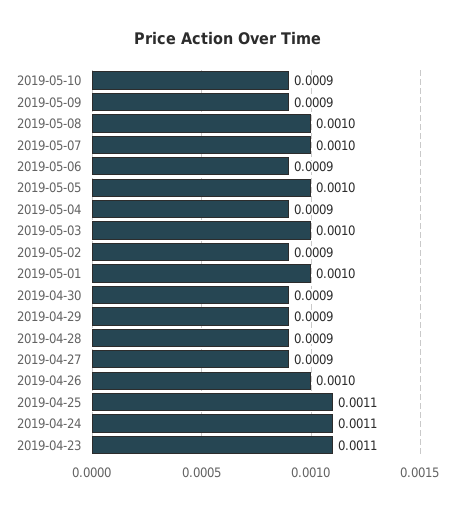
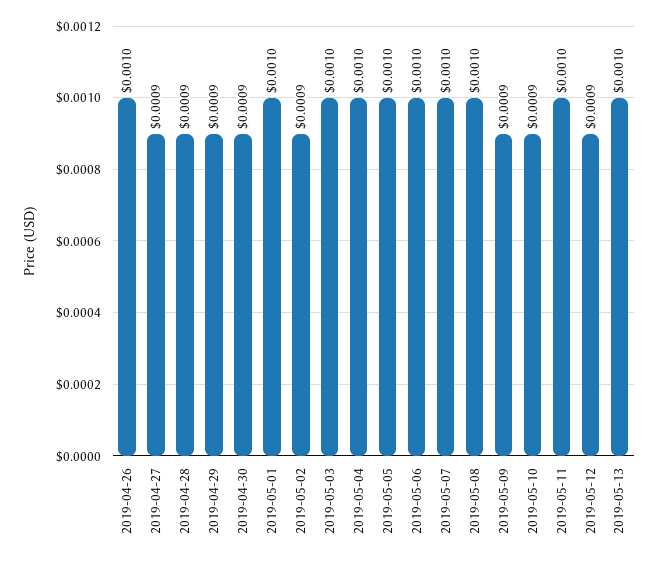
2019-05-06: 0.0009 -> 0.001
2019-05-04: 0.0009 -> 0.001
2019-04-25: 0.0011 -> none
2019-04-24: 0.0011 -> none
2019-04-23: 0.0011 -> none
2019-05-11: none -> 0.001
2019-05-12: none -> 0.0009
2019-05-13: none -> 0.001

